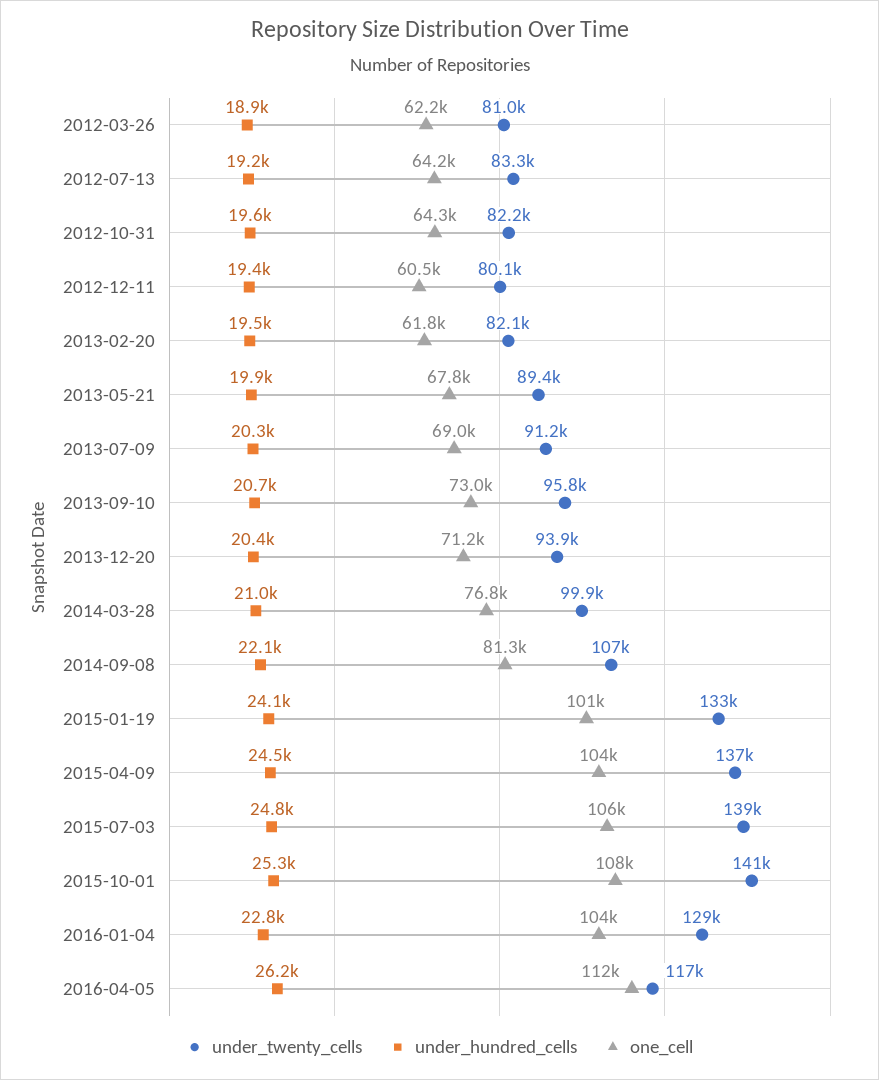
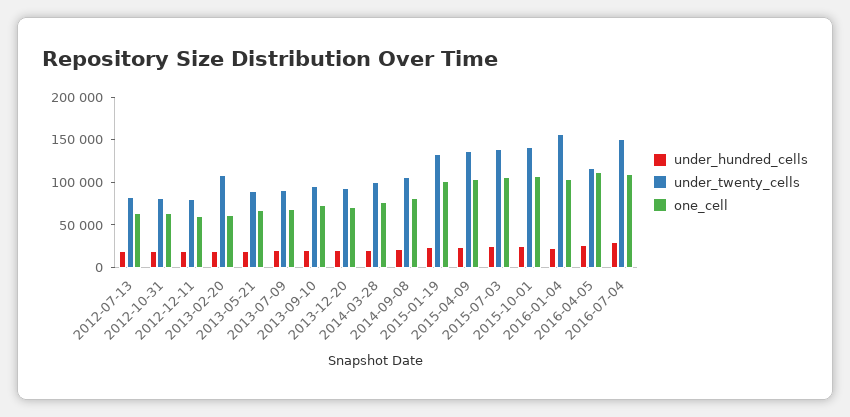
under_twenty_cells, 2012-03-26: 81000 -> none
under_hundred_cells, 2012-03-26: 18900 -> none
one_cell, 2012-03-26: 62200 -> none
under_twenty_cells, 2013-02-20: 82100 -> 110000
under_twenty_cells, 2016-01-04: 129000 -> 160000
under_hundred_cells, 2016-07-04: none -> 30000
under_twenty_cells, 2016-07-04: none -> 150000
one_cell, 2016-07-04: none -> 110000

